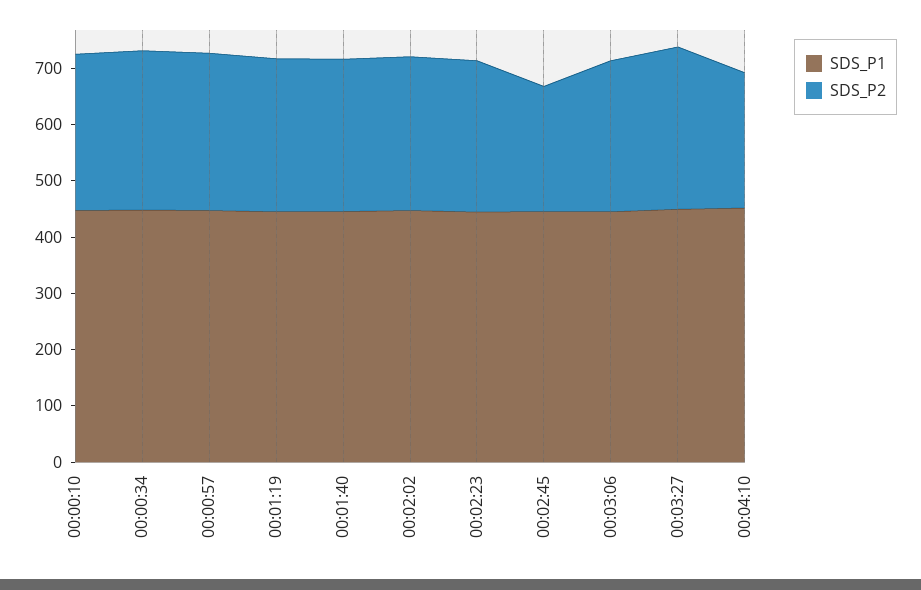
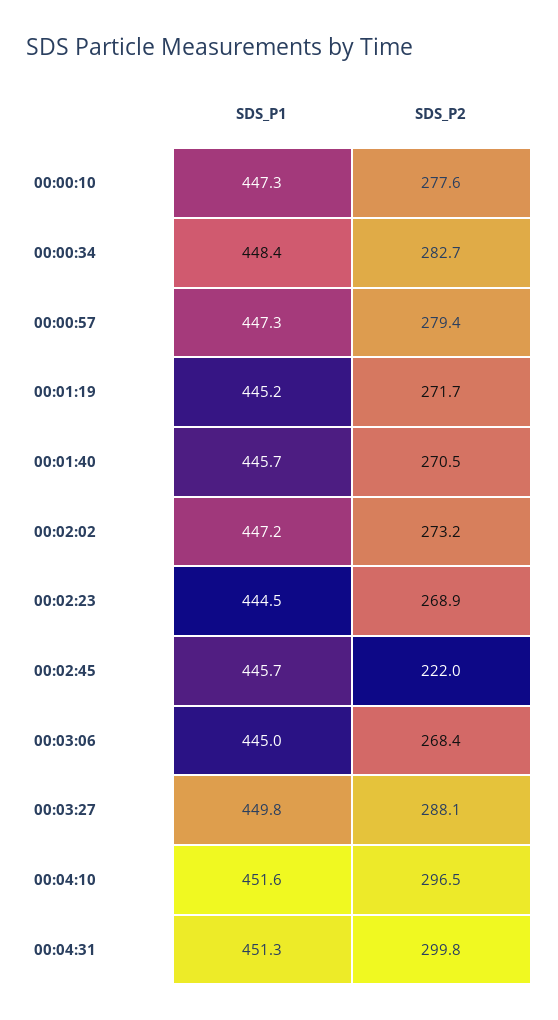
SDS_P2, 00:04:10: 240 -> 296.5
SDS_P1, 00:04:31: none -> 451.3
SDS_P2, 00:04:31: none -> 299.8

